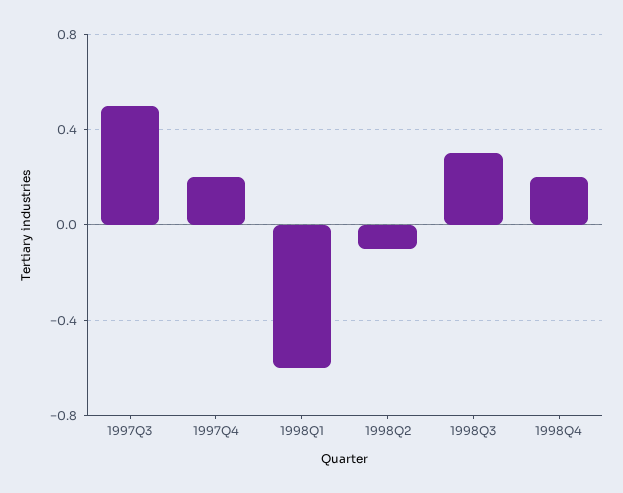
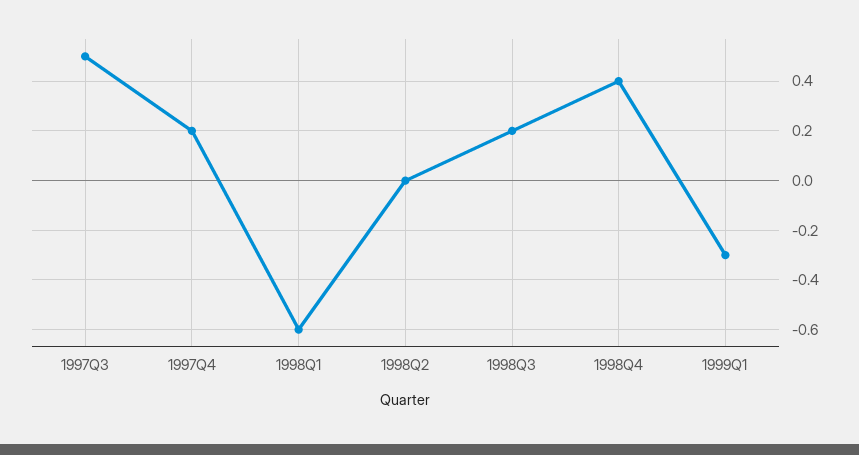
1998Q2: -0.1 -> 0
1998Q3: 0.3 -> 0.2
1998Q4: 0.2 -> 0.4
1999Q1: none -> -0.3

